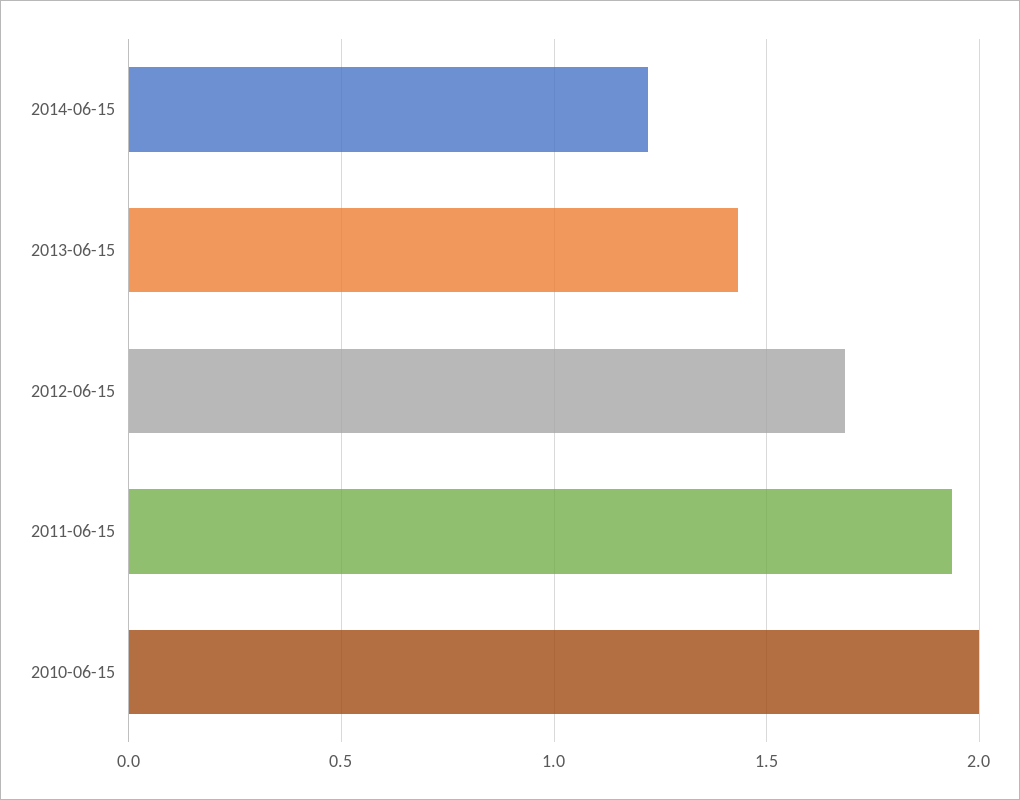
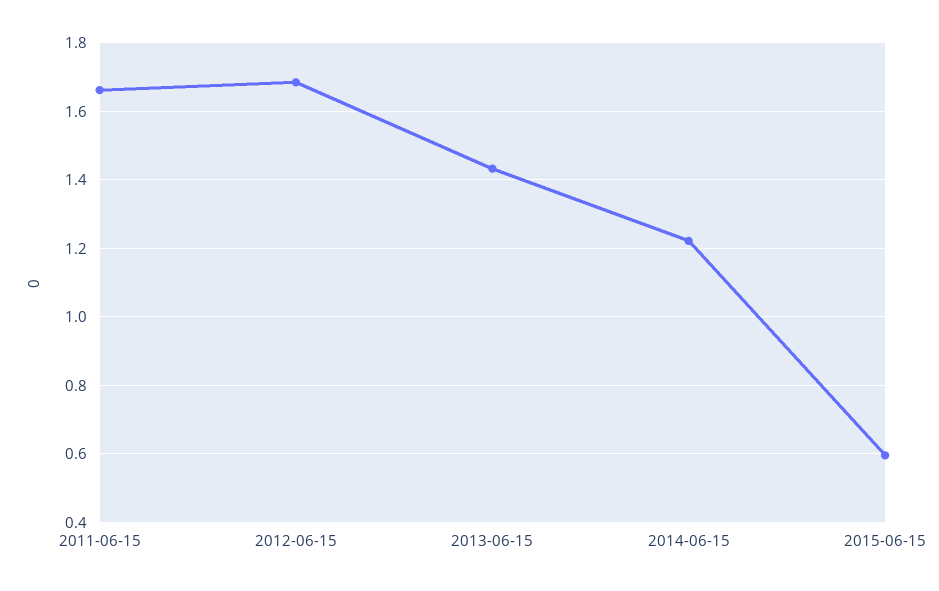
2011-06-15: 1.95 -> 1.66
2010-06-15: 2 -> none
2015-06-15: none -> 0.6

